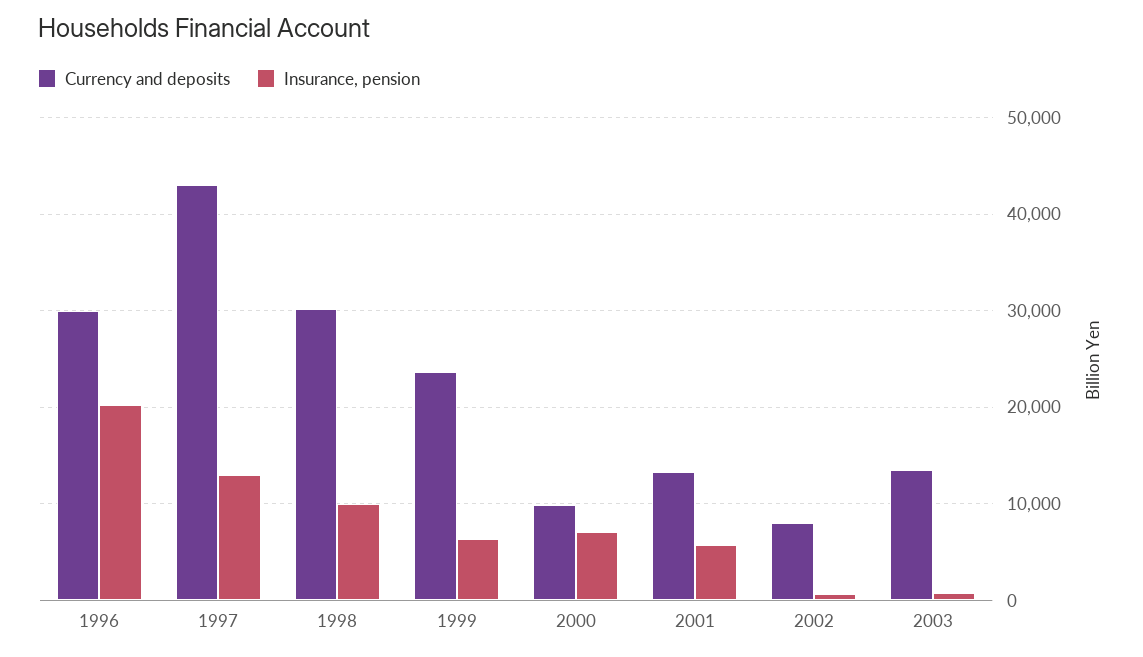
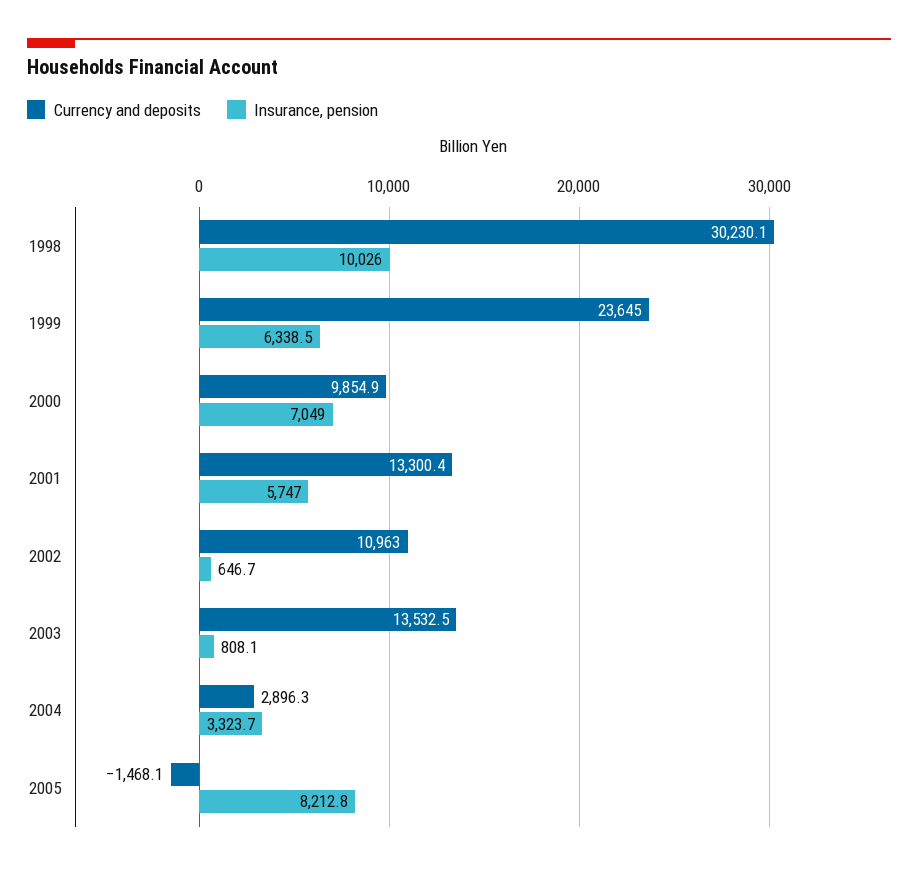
Currency and deposits, 1996: 30000 -> none
Insurance, pension, 1996: 20000 -> none
Currency and deposits, 1997: 43000 -> none
Insurance, pension, 1997: 13000 -> none
Currency and deposits, 2002: 8000 -> 10963
Currency and deposits, 2004: none -> 2896.3
Insurance, pension, 2004: none -> 3323.7
Currency and deposits, 2005: none -> -1468.1
Insurance, pension, 2005: none -> 8212.8

